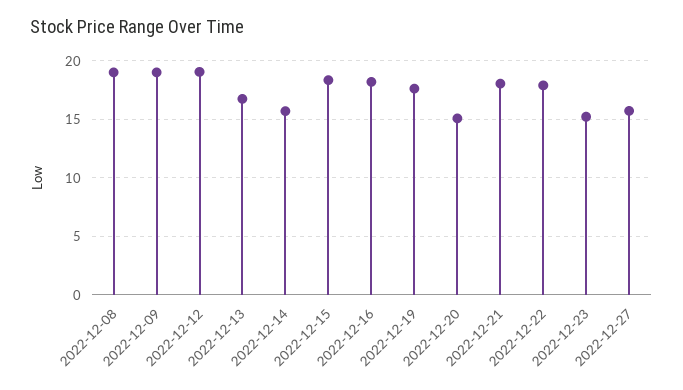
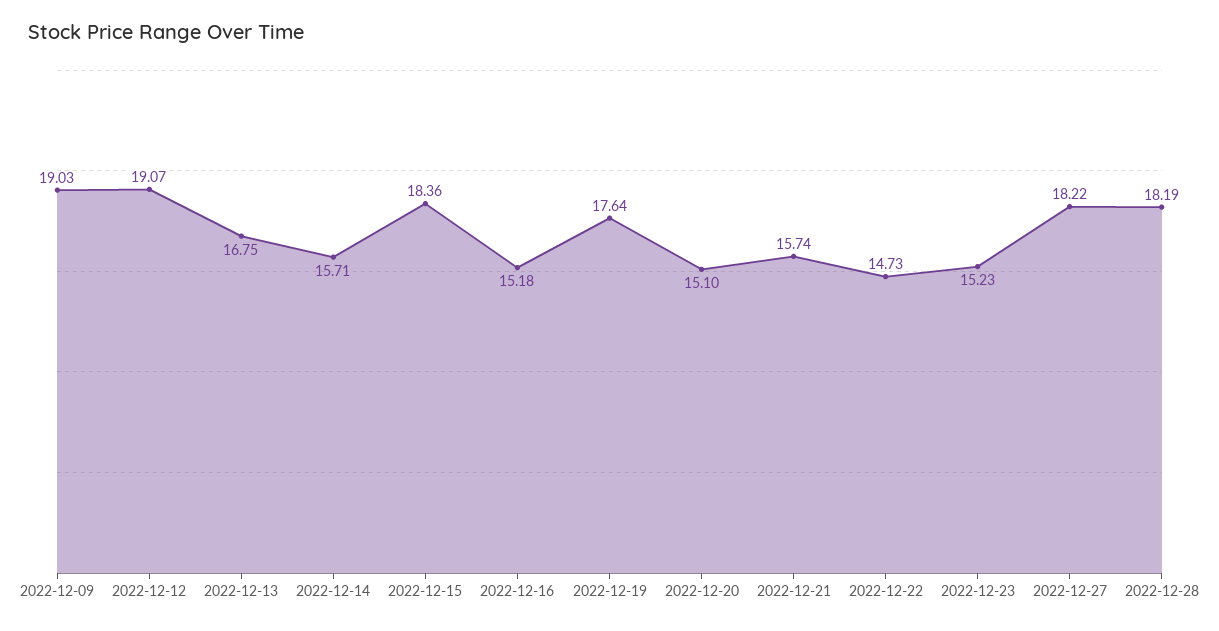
2022-12-08: 19 -> none
2022-12-16: 18 -> 15.18
2022-12-21: 18 -> 15.74
2022-12-22: 18 -> 14.73
2022-12-27: 16 -> 18.22
2022-12-28: none -> 18.19

